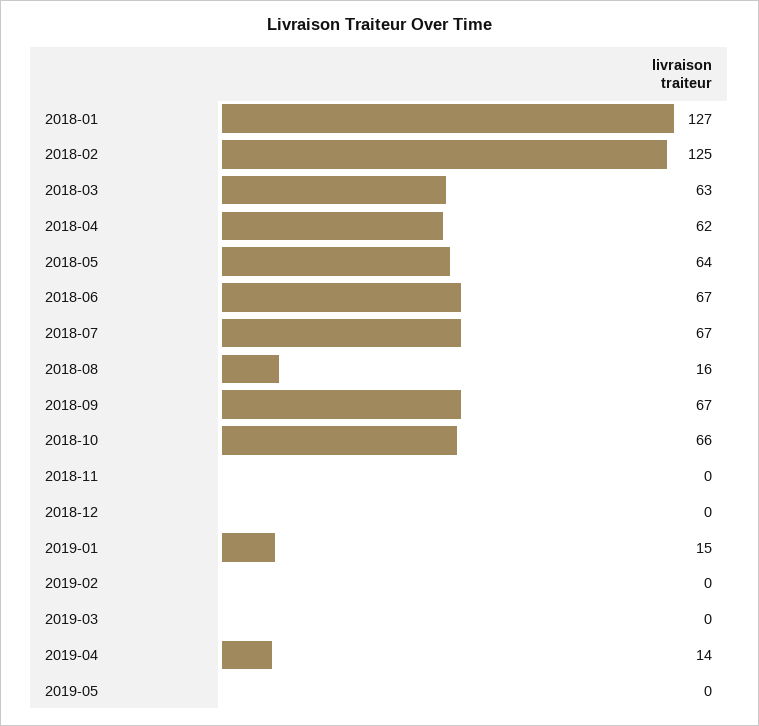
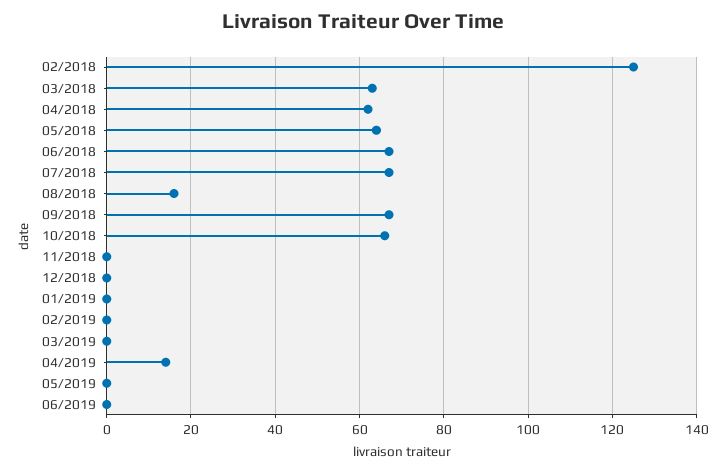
2018-01: 127 -> none
2019-01: 15 -> 0
06/2019: none -> 0

